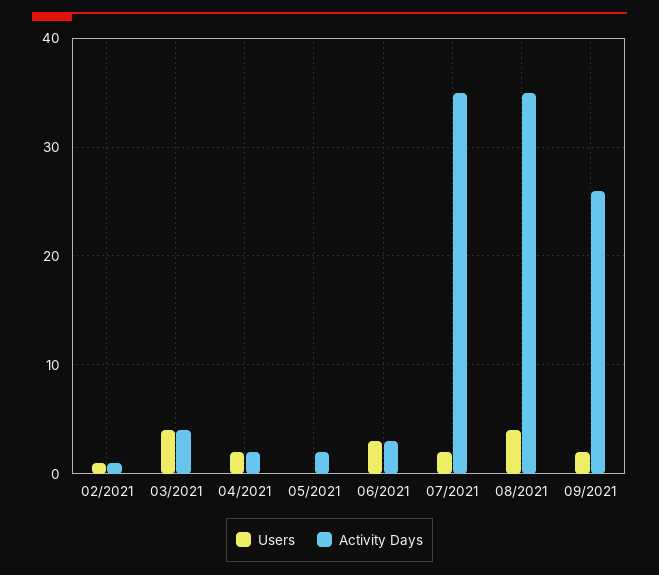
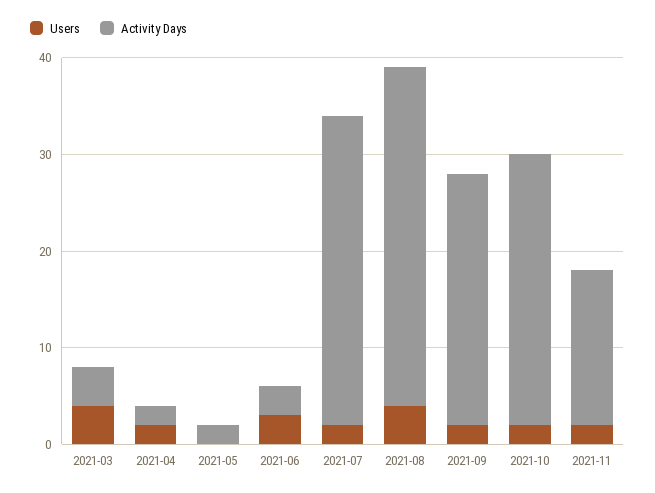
Users, 02/2021: 1 -> none
Activity Days, 02/2021: 1 -> none
Activity Days, 07/2021: 35 -> 32
Users, 2021-10: none -> 2
Activity Days, 2021-10: none -> 28
Users, 2021-11: none -> 2
Activity Days, 2021-11: none -> 16

